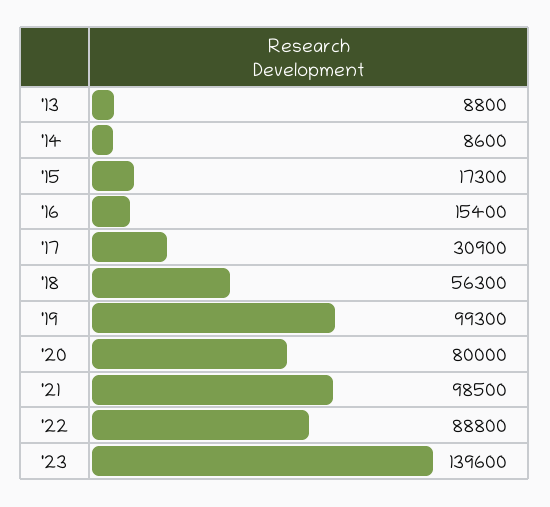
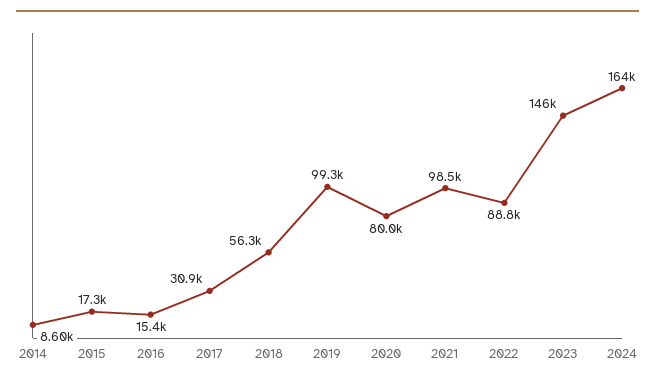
'13: 8800 -> none
'23: 139600 -> 146000
2024: none -> 164000

